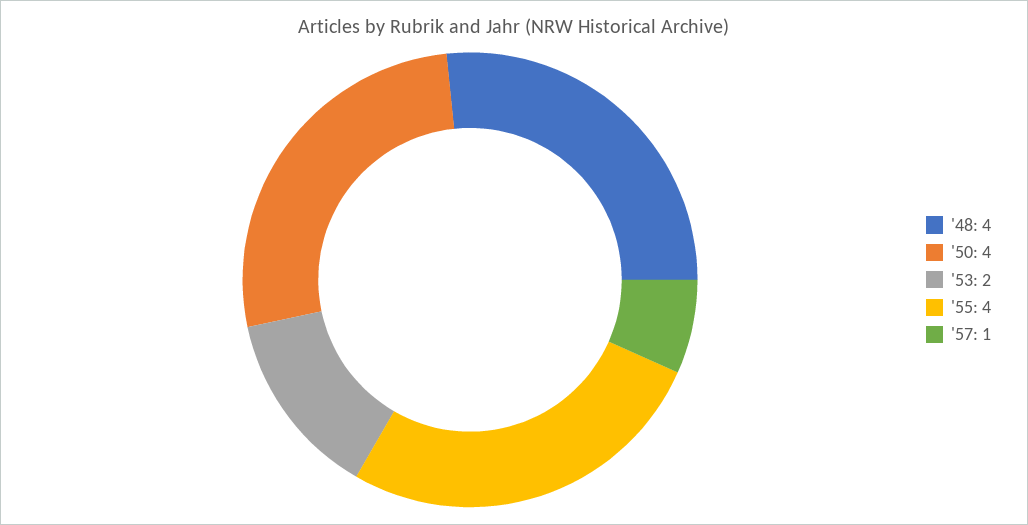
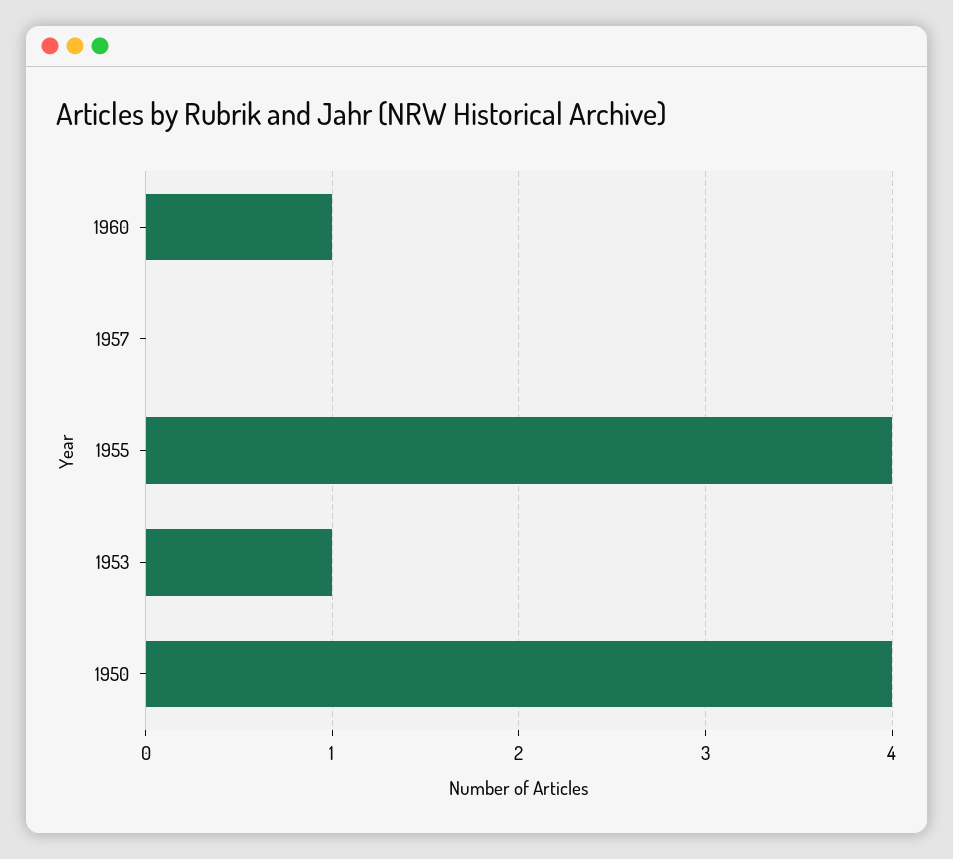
'48: 4 -> none
'53: 2 -> 1
'57: 1 -> 0
1960: none -> 1

